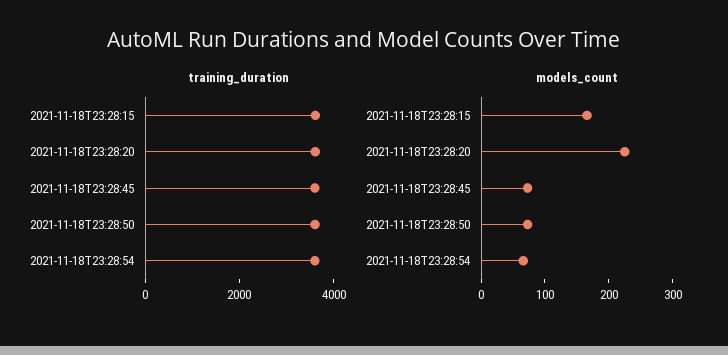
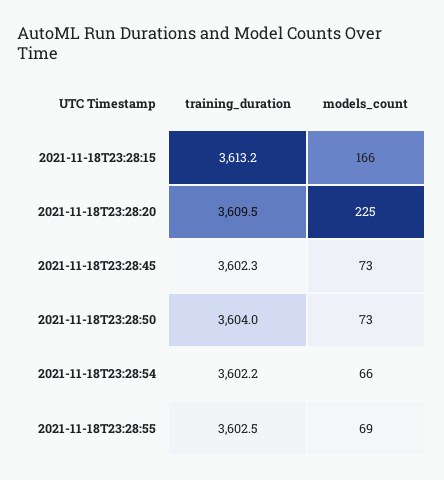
training_duration, 2021-11-18T23:28:55: none -> 3602.5
models_count, 2021-11-18T23:28:55: none -> 69

